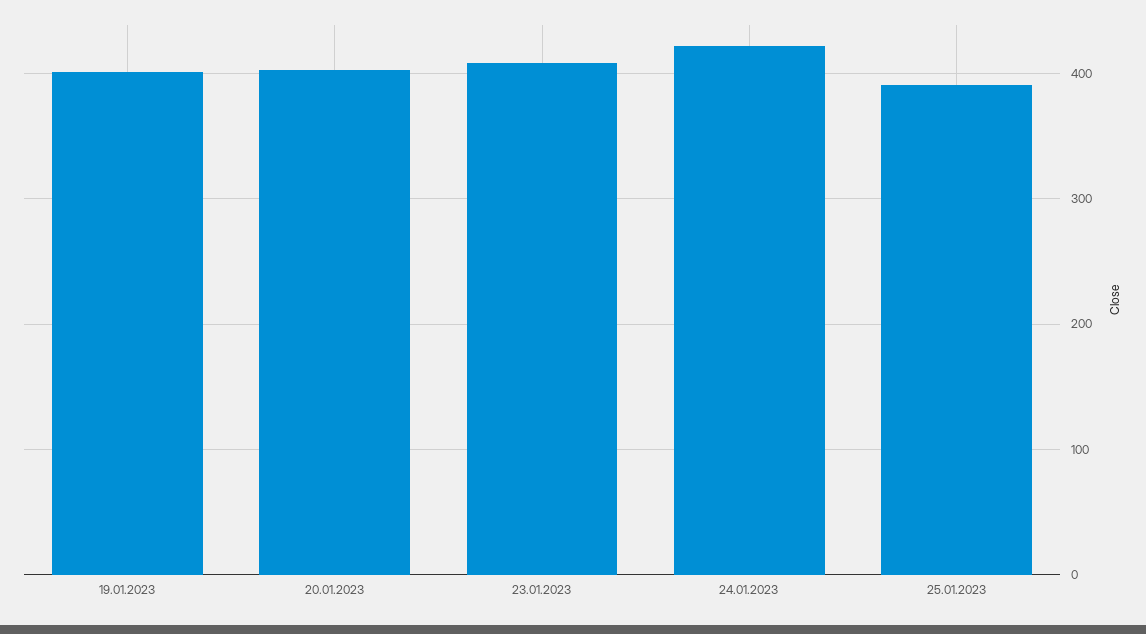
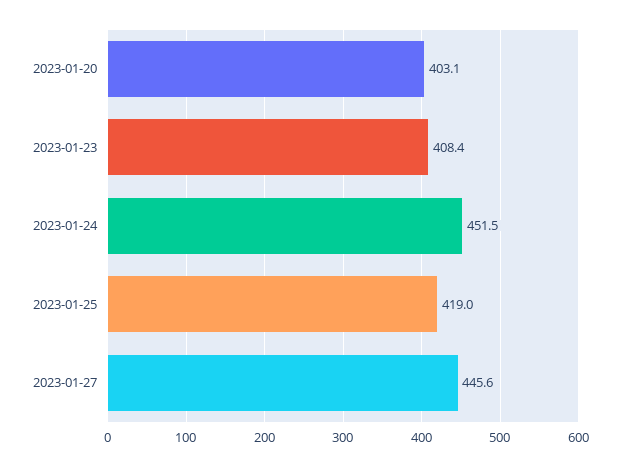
19.01.2023: 400 -> none
24.01.2023: 420 -> 451.5
25.01.2023: 390 -> 419
2023-01-27: none -> 445.6

